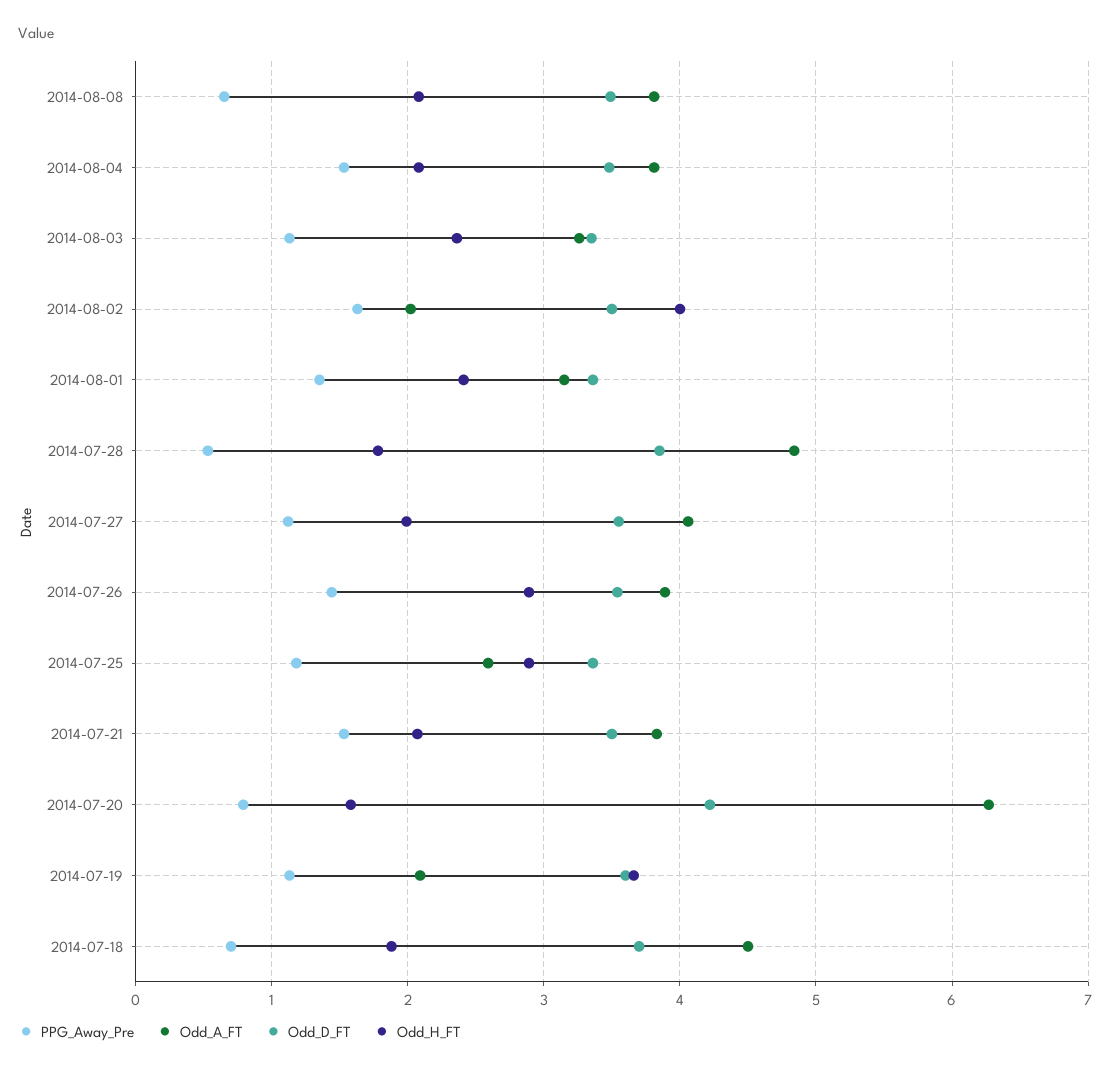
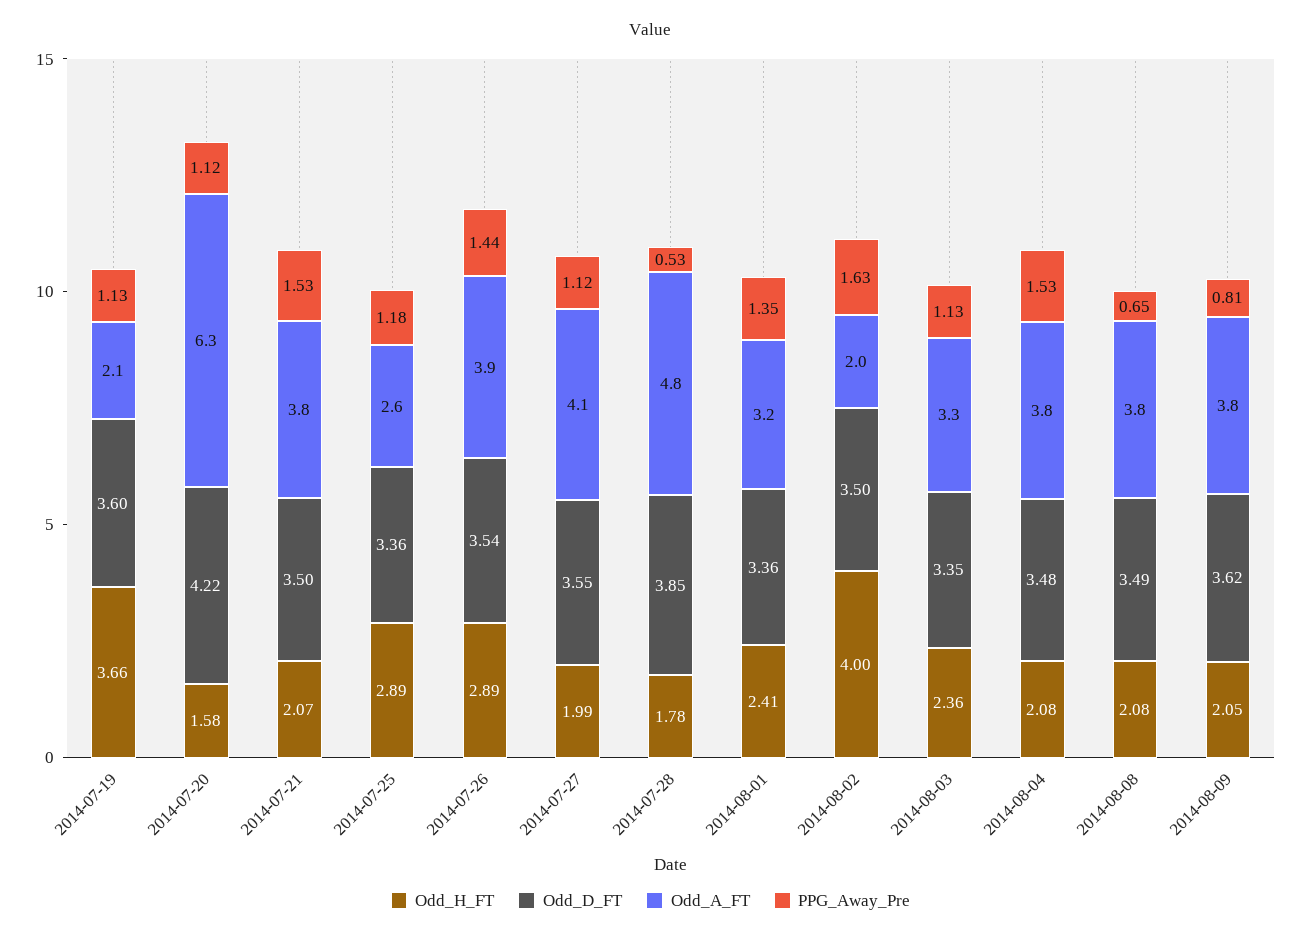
PPG_Away_Pre, 2014-07-20: 0.8 -> 1.12
PPG_Away_Pre, 2014-07-18: 0.7 -> none
Odd_A_FT, 2014-07-18: 4.5 -> none
Odd_D_FT, 2014-07-18: 3.7 -> none
Odd_H_FT, 2014-07-18: 1.9 -> none
Odd_H_FT, 2014-08-09: none -> 2.05
Odd_D_FT, 2014-08-09: none -> 3.62
Odd_A_FT, 2014-08-09: none -> 3.8
PPG_Away_Pre, 2014-08-09: none -> 0.81

